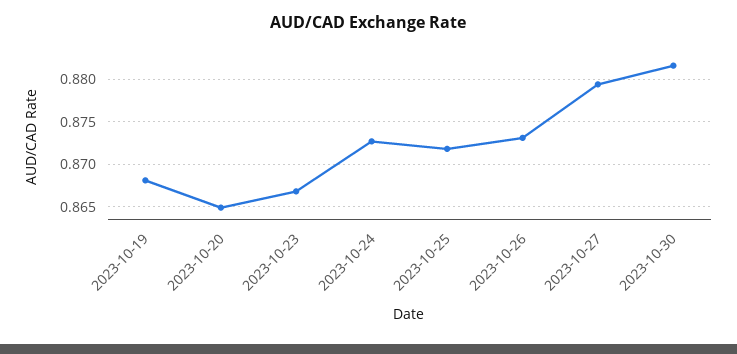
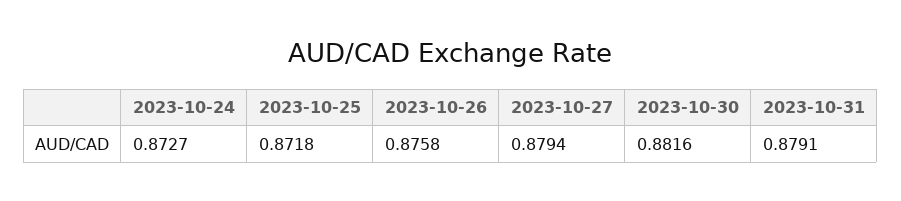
2023-10-19: 0.868 -> none
2023-10-20: 0.865 -> none
2023-10-23: 0.867 -> none
2023-10-26: 0.873 -> 0.8758
2023-10-31: none -> 0.8791

